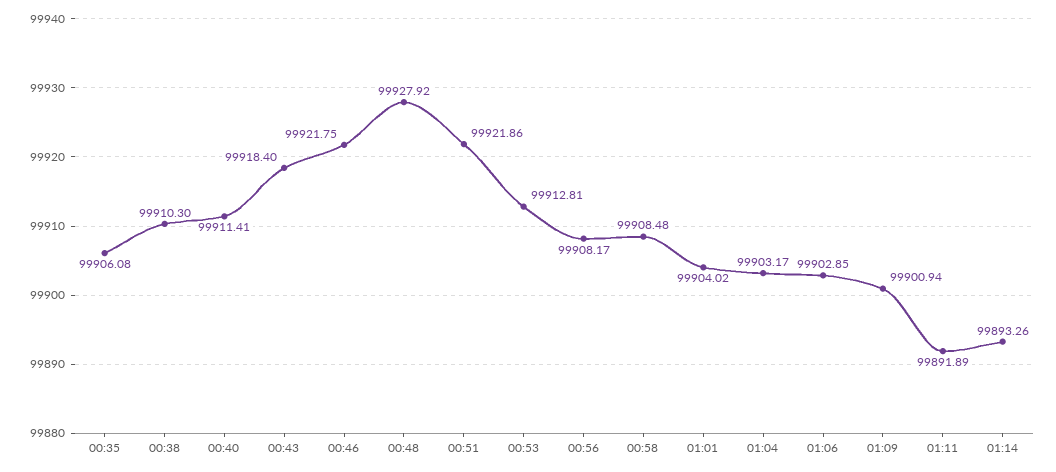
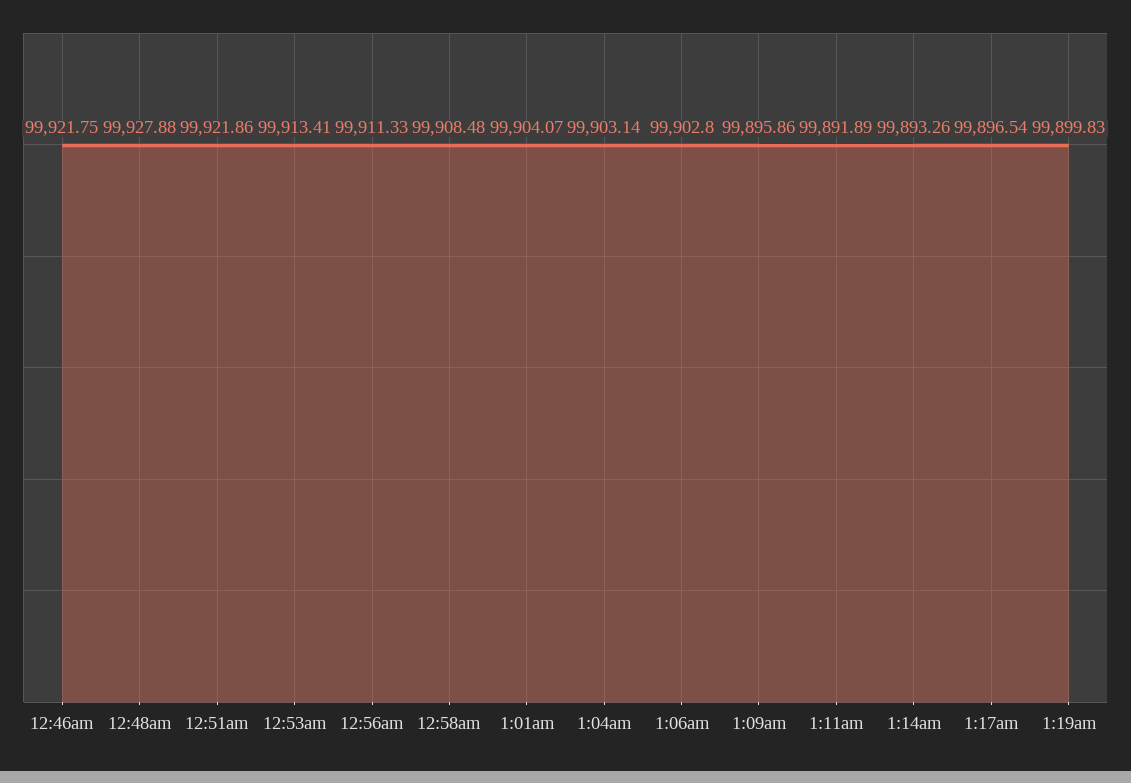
00:35: 99906.08 -> none
00:38: 99910.3 -> none
00:40: 99911.41 -> none
00:43: 99918.4 -> none
00:48: 99927.92 -> 99927.88
00:53: 99912.81 -> 99913.41
00:56: 99908.17 -> 99911.33
01:01: 99904.02 -> 99904.07
01:04: 99903.17 -> 99903.14
01:06: 99902.85 -> 99902.8
01:09: 99900.94 -> 99895.86
1:17am: none -> 99896.54
1:19am: none -> 99899.83

